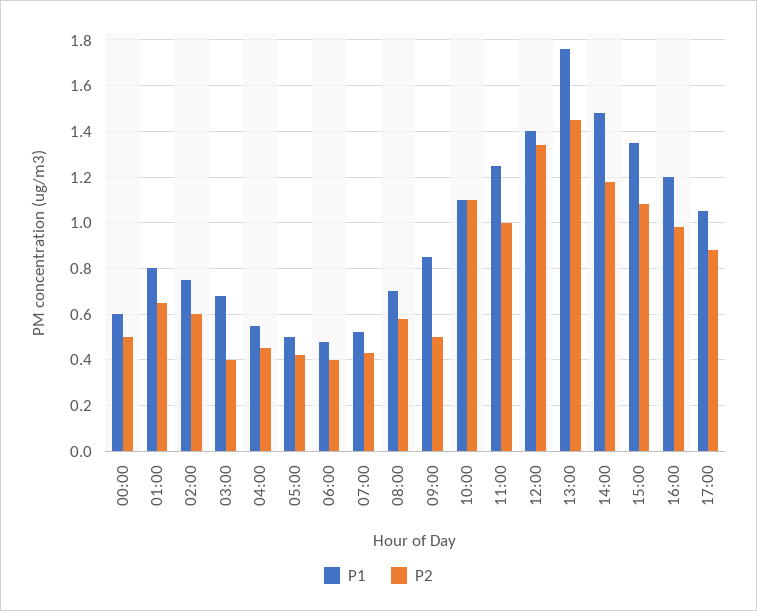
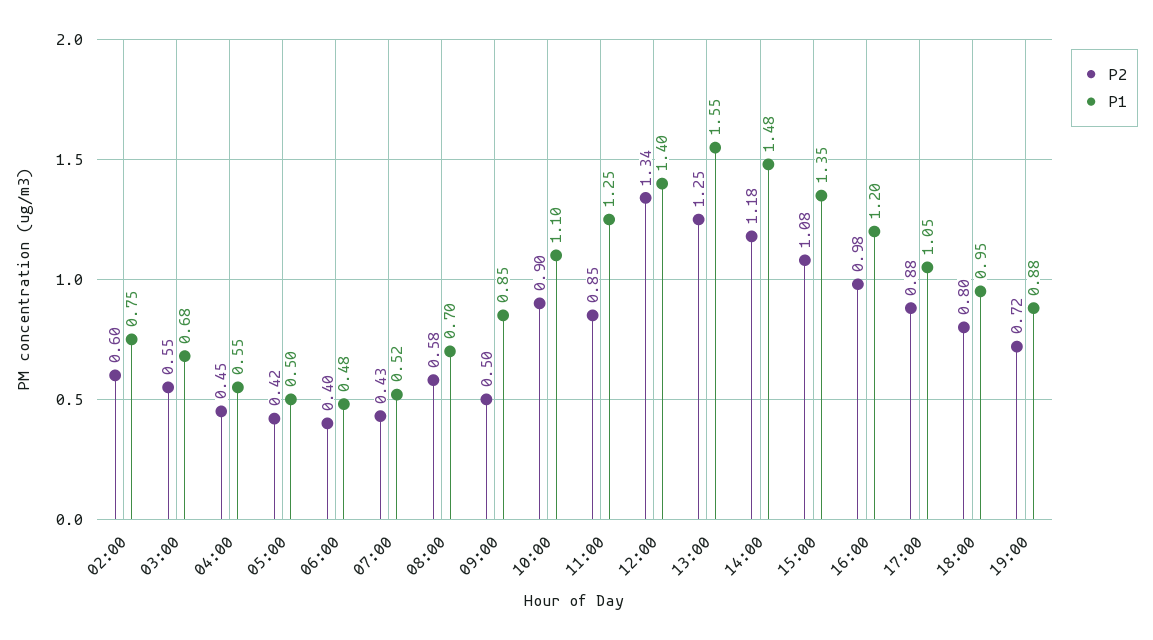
P1, 00:00: 0.6 -> none
P2, 00:00: 0.5 -> none
P1, 01:00: 0.8 -> none
P2, 01:00: 0.65 -> none
P2, 03:00: 0.4 -> 0.55
P2, 10:00: 1.1 -> 0.9
P2, 11:00: 1 -> 0.85
P1, 13:00: 1.75 -> 1.55
P2, 13:00: 1.45 -> 1.25
P2, 18:00: none -> 0.8
P1, 18:00: none -> 0.95
P2, 19:00: none -> 0.72
P1, 19:00: none -> 0.88

